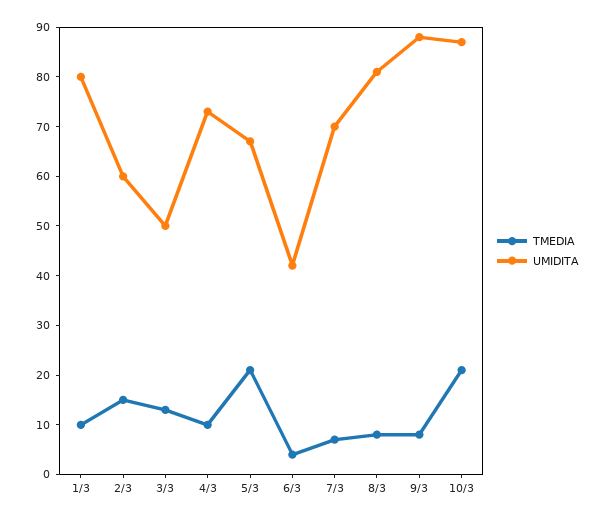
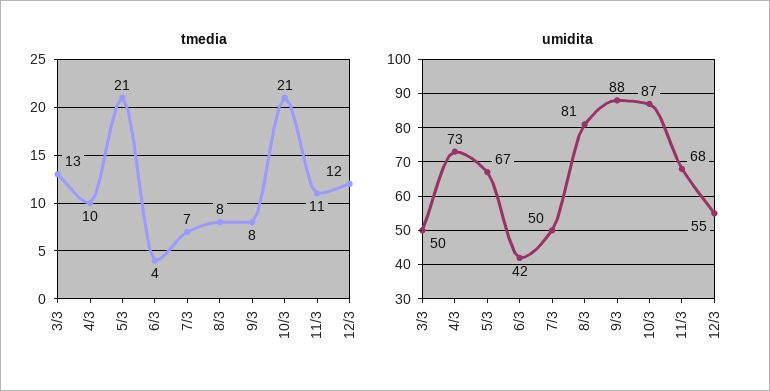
TMEDIA, 1/3: 10 -> none
UMIDITA, 1/3: 80 -> none
TMEDIA, 2/3: 15 -> none
UMIDITA, 2/3: 60 -> none
UMIDITA, 7/3: 70 -> 50
TMEDIA, 11/3: none -> 11
TMEDIA, 12/3: none -> 12
UMIDITA, 11/3: none -> 68
UMIDITA, 12/3: none -> 55

